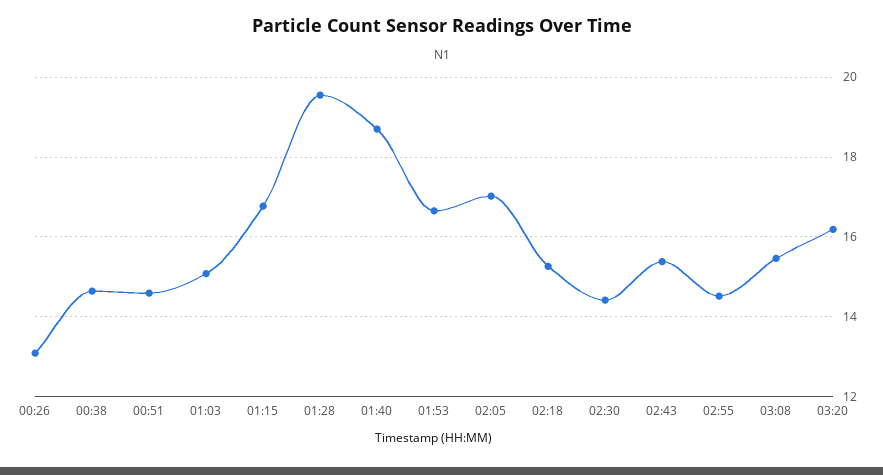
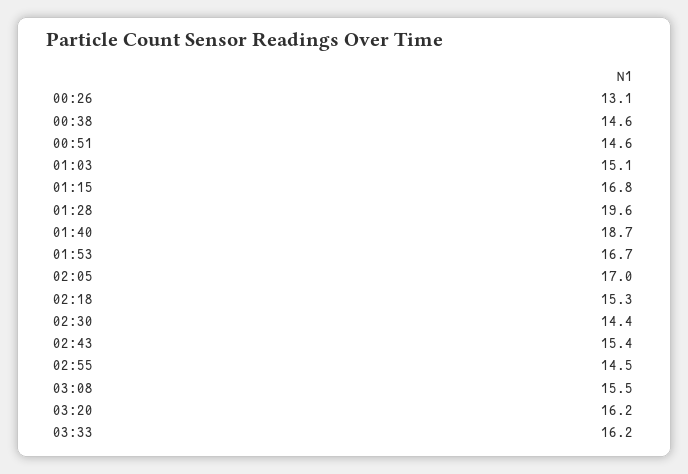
03:33: none -> 16.2

